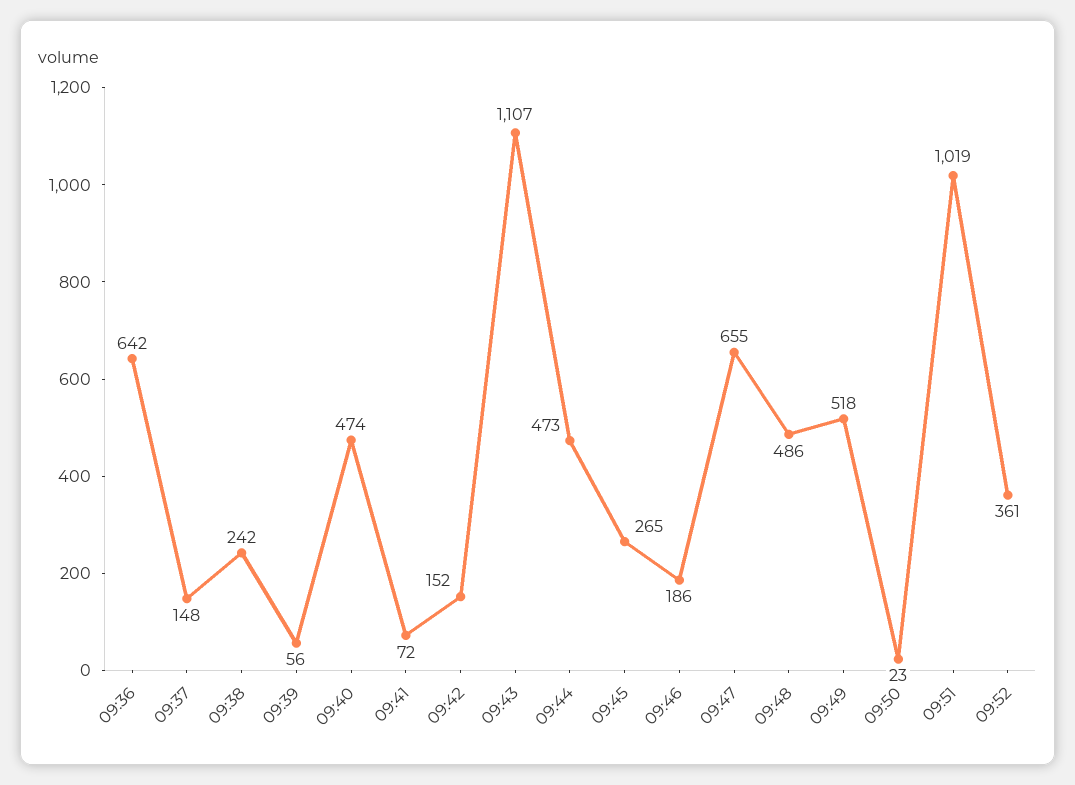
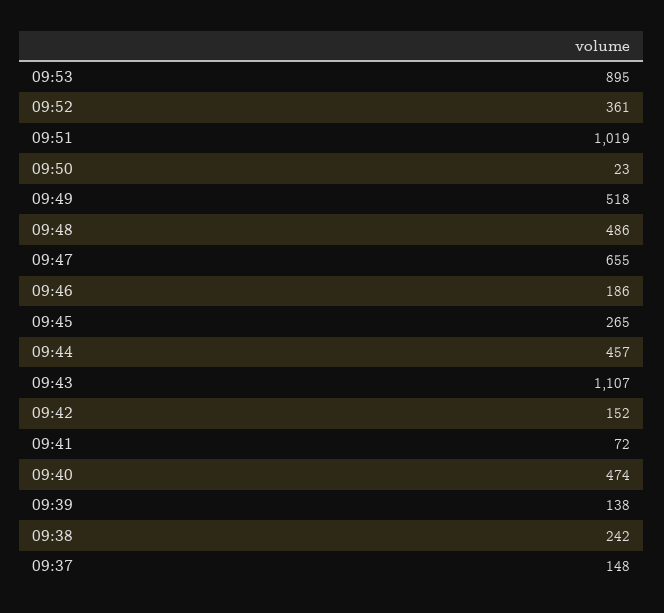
09:36: 642 -> none
09:39: 56 -> 138
09:44: 473 -> 457
09:53: none -> 895

